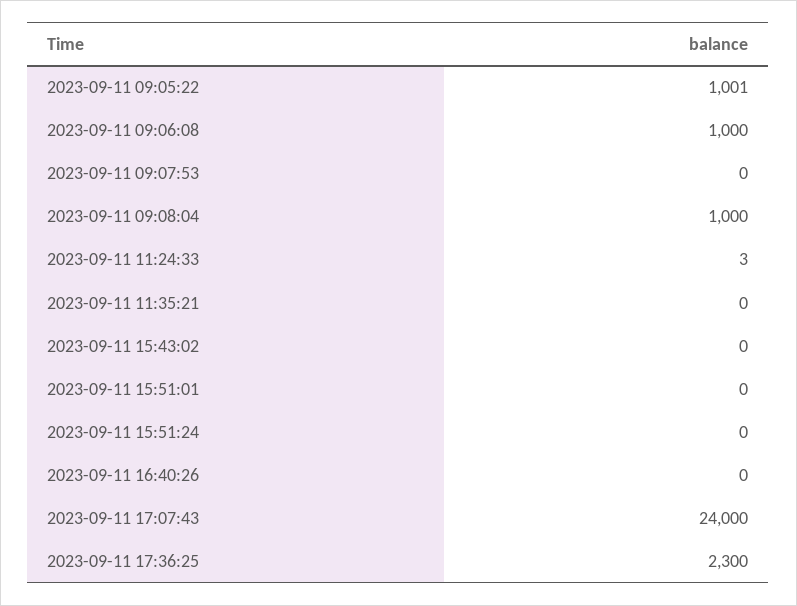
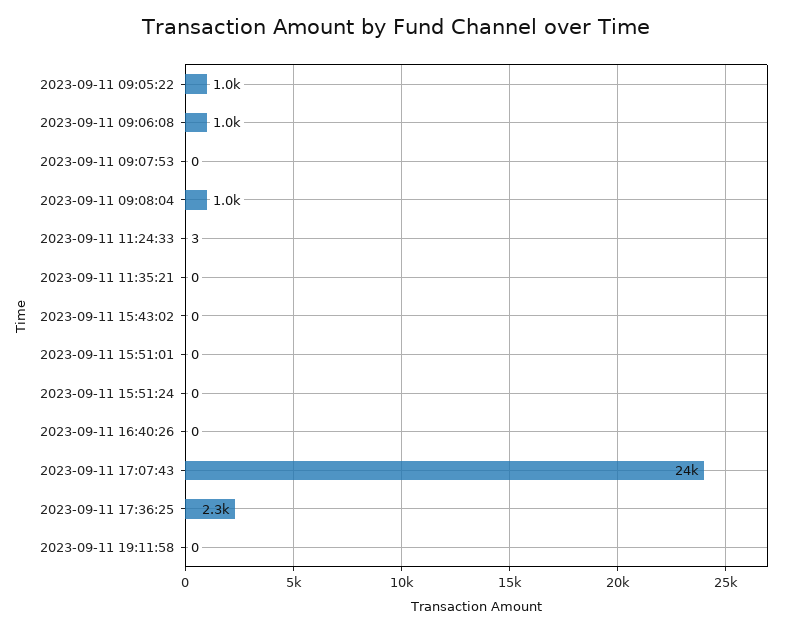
2023-09-11 19:11:58: none -> 0

